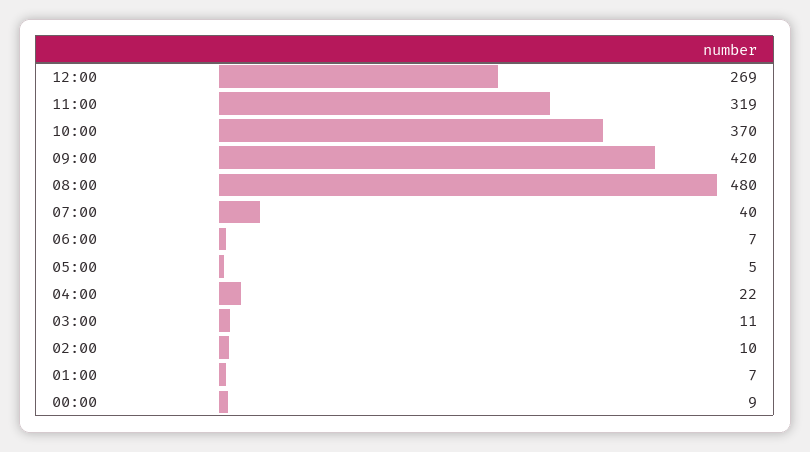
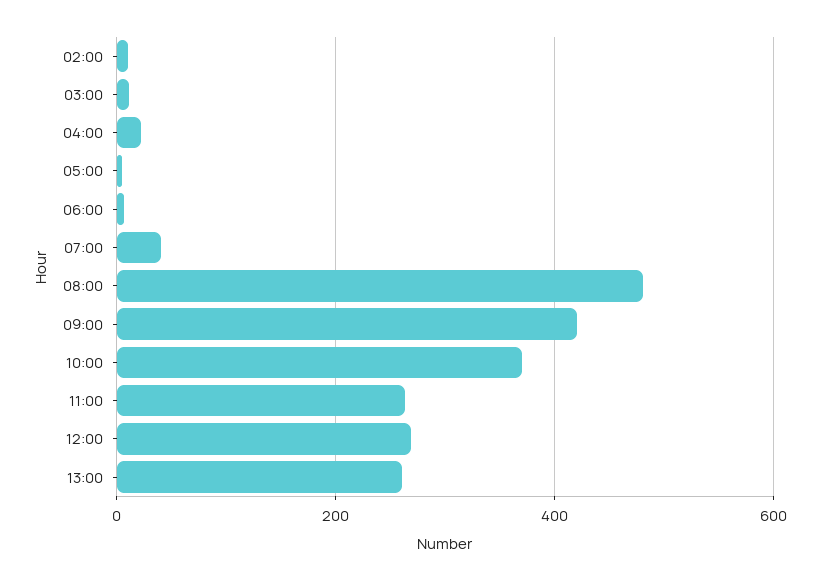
11:00: 319 -> 260
01:00: 7 -> none
00:00: 9 -> none
13:00: none -> 260

